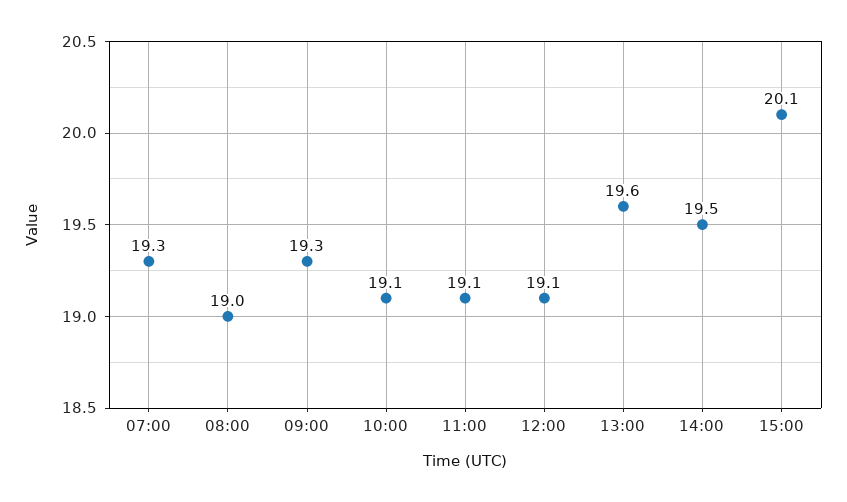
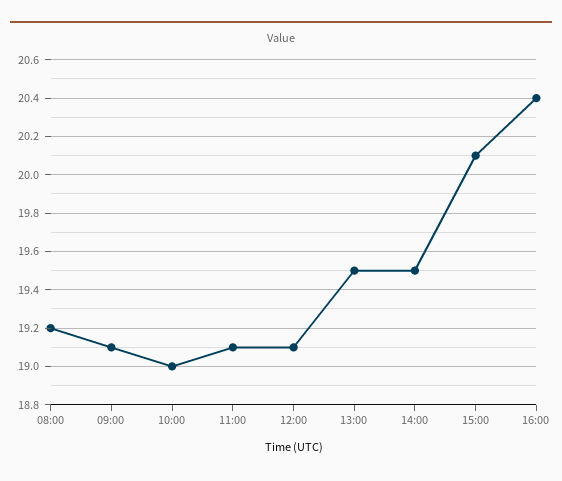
07:00: 19.3 -> none
08:00: 19 -> 19.2
09:00: 19.3 -> 19.1
10:00: 19.1 -> 19
13:00: 19.6 -> 19.5
16:00: none -> 20.4

